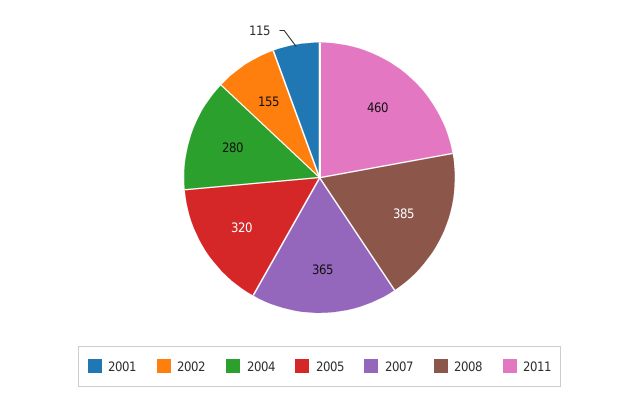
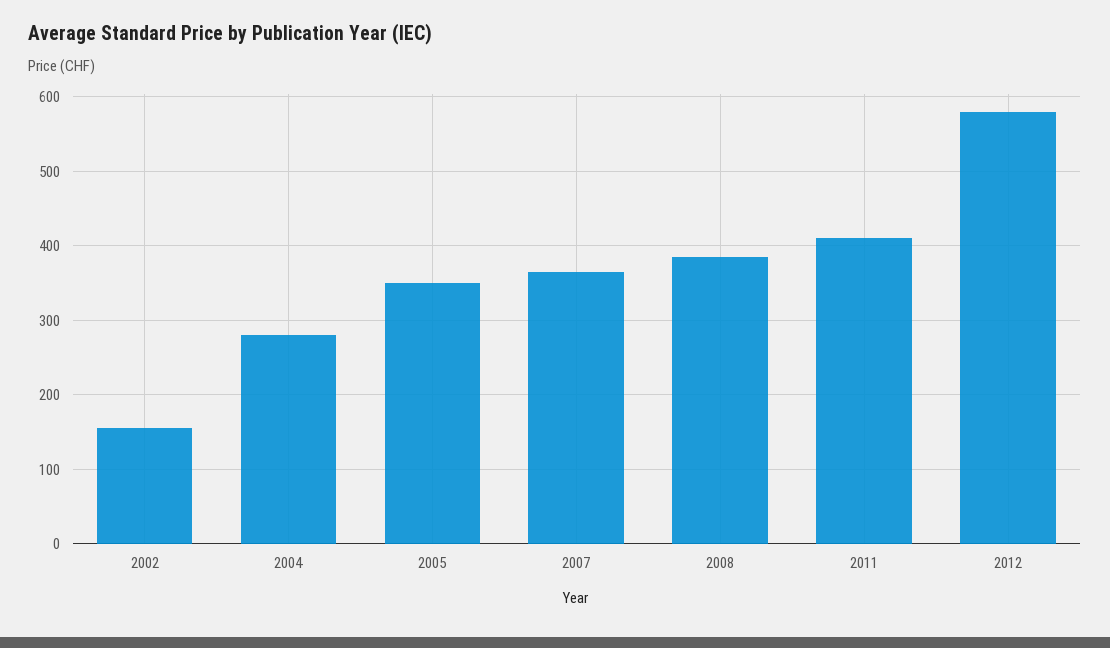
2001: 115 -> none
2005: 320 -> 350
2011: 460 -> 410
2012: none -> 580

